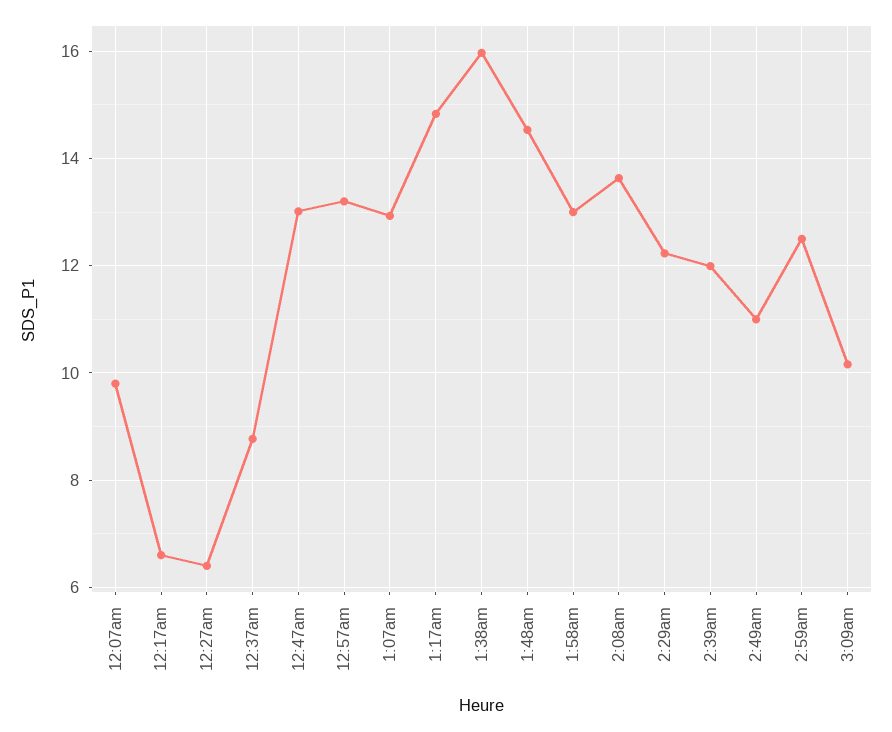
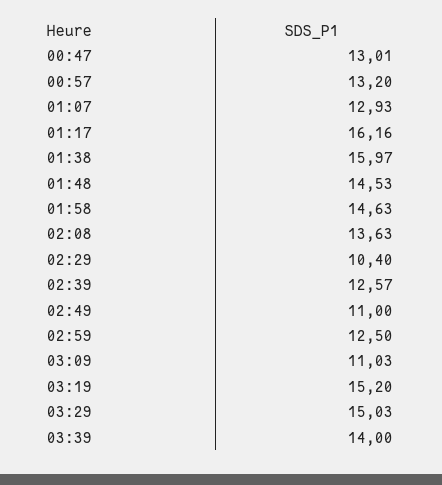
12:07am: 9.8 -> none
12:17am: 6.6 -> none
12:27am: 6.4 -> none
12:37am: 8.8 -> none
1:17am: 14.8 -> 16.16
1:58am: 13 -> 14.63
2:29am: 12.2 -> 10.4
2:39am: 12 -> 12.57
3:09am: 10.2 -> 11.03
03:19: none -> 15.2
03:29: none -> 15.03
03:39: none -> 14

